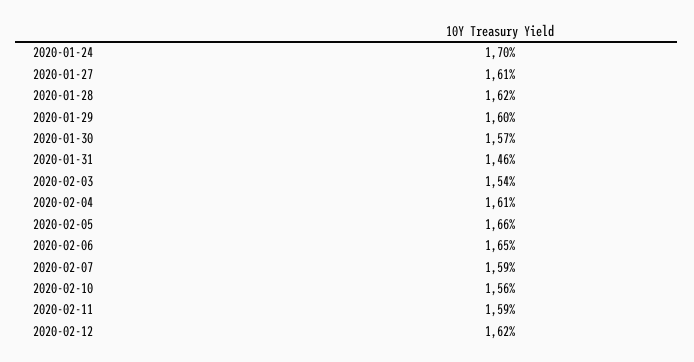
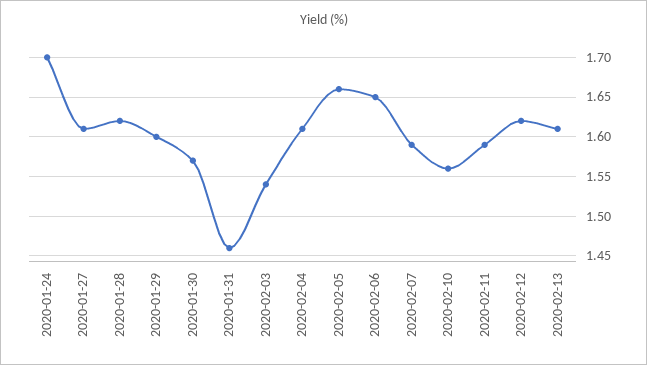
2020-02-13: none -> 1.61

